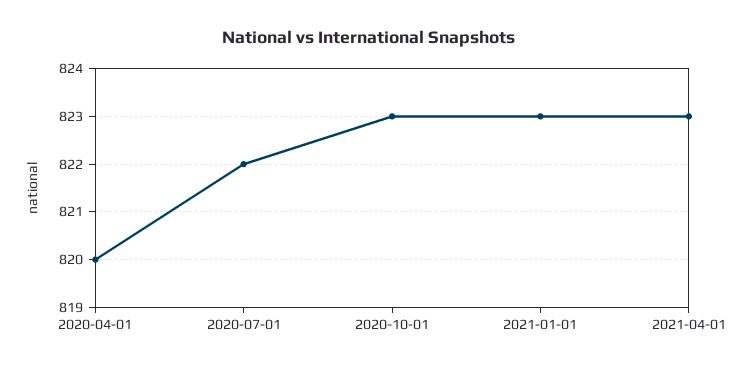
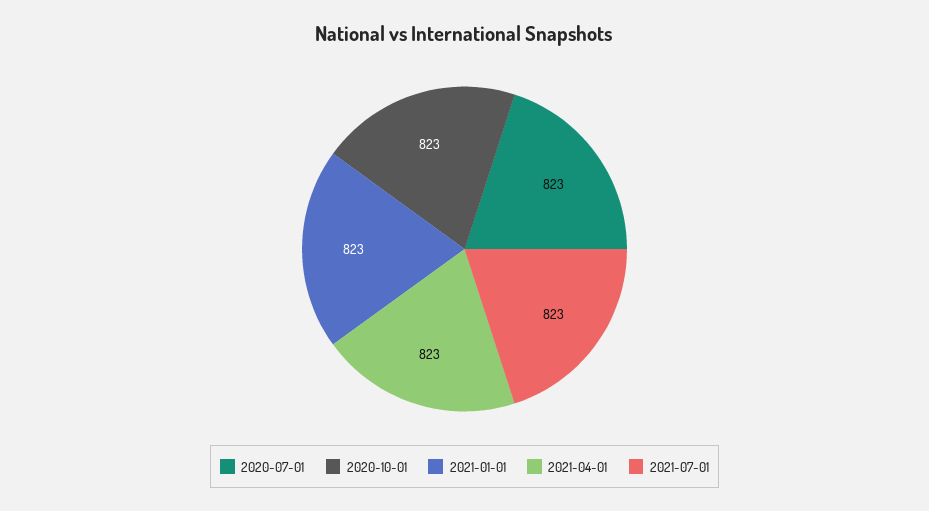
2020-04-01: 820 -> none
2020-07-01: 822 -> 823
2021-07-01: none -> 823

